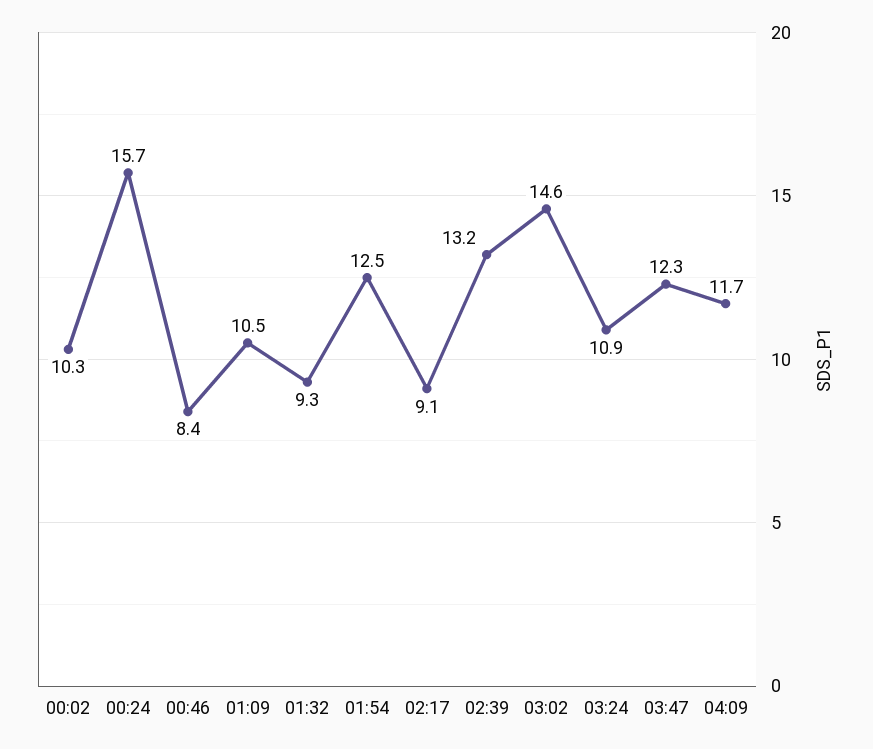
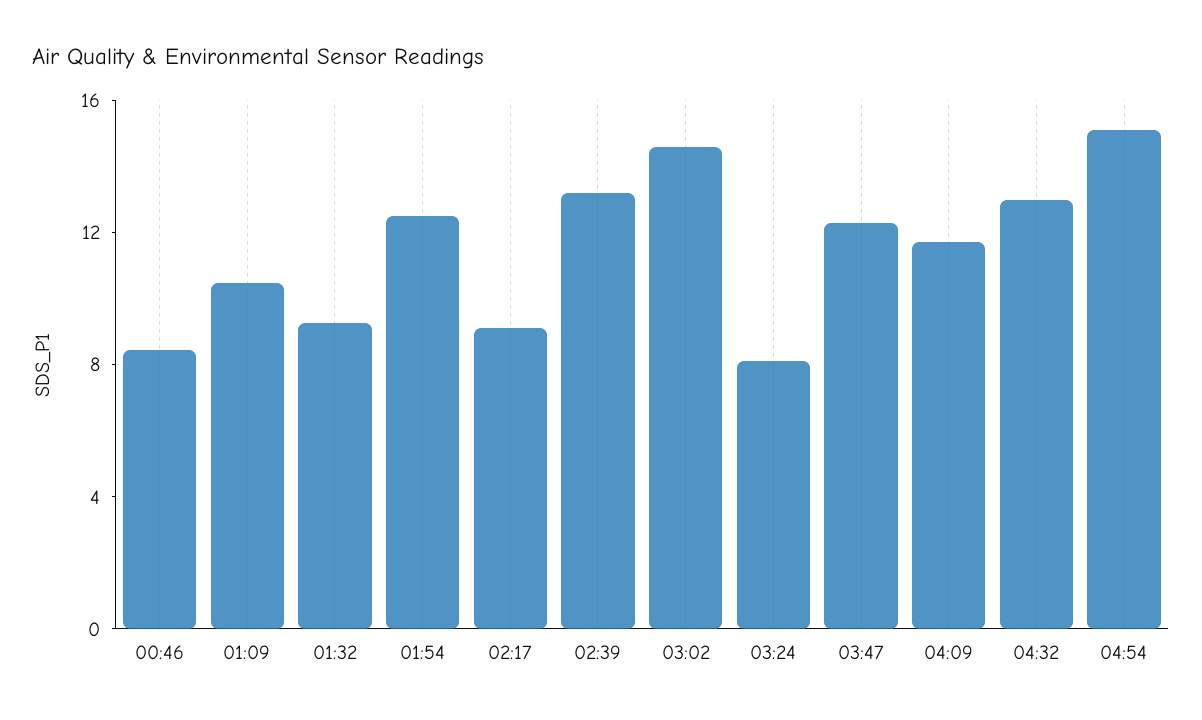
00:02: 10.3 -> none
00:24: 15.7 -> none
03:24: 10.9 -> 8
04:32: none -> 13
04:54: none -> 15

